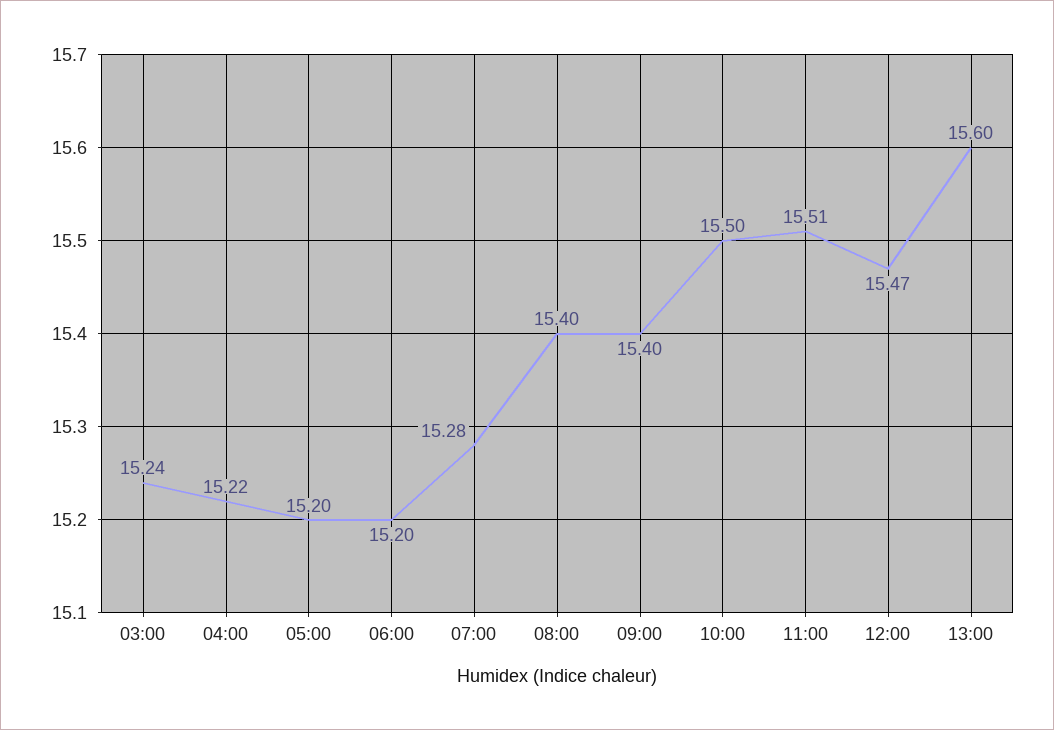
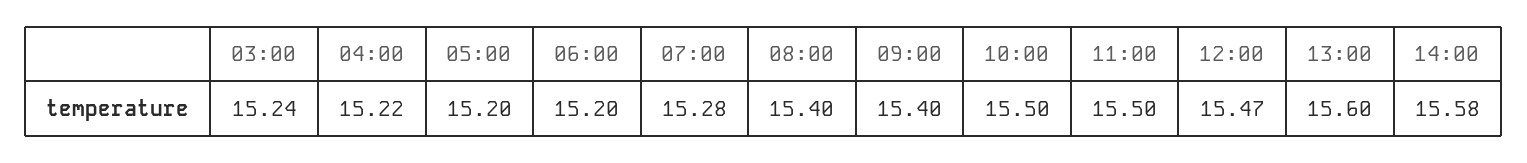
11:00: 15.51 -> 15.5
14:00: none -> 15.58

